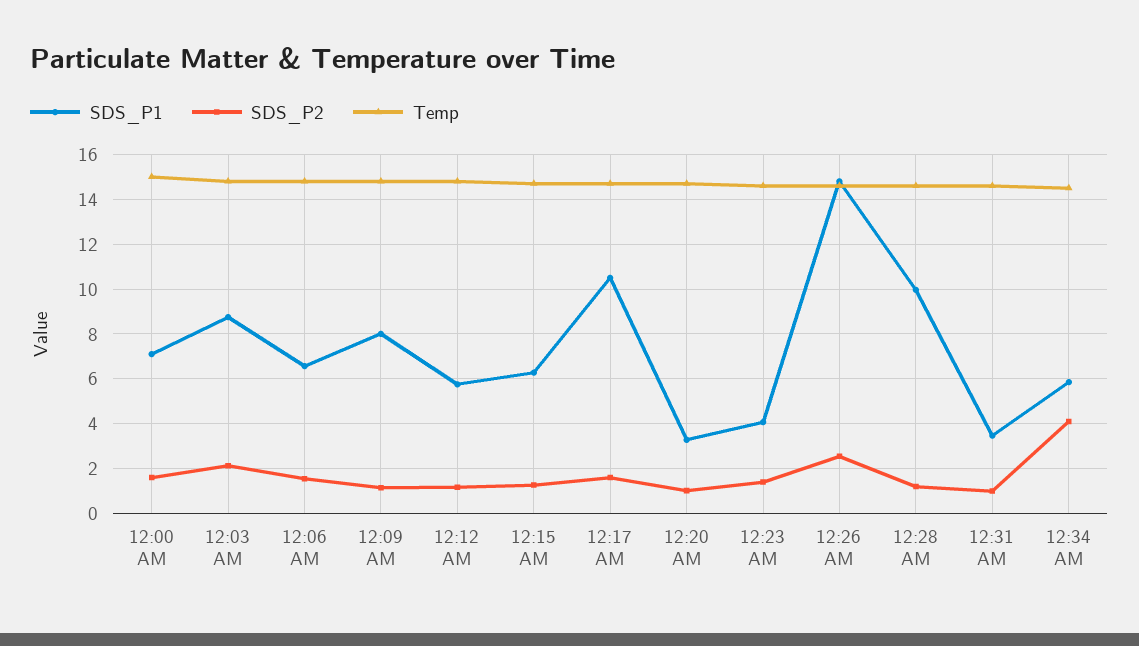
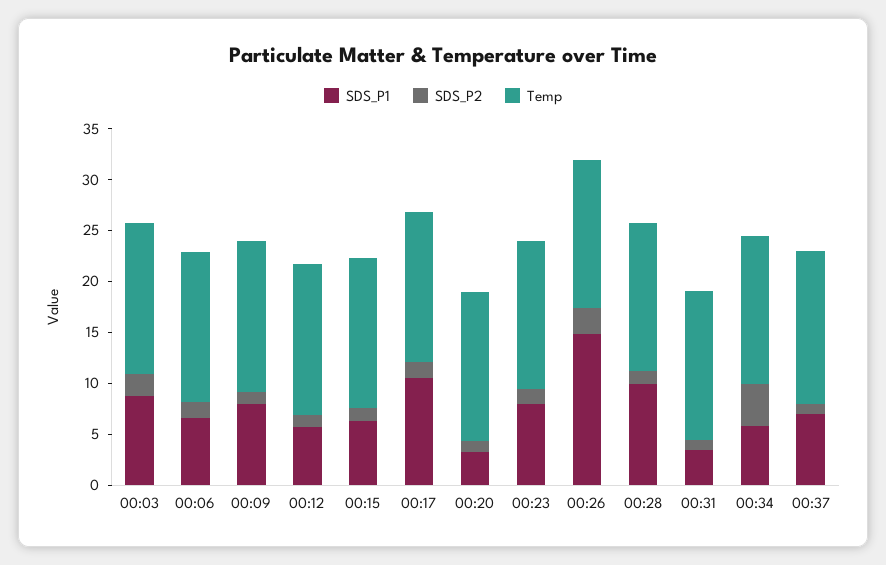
SDS_P1, 12:00 AM: 7 -> none
SDS_P2, 12:00 AM: 1.5 -> none
Temp, 12:00 AM: 15 -> none
SDS_P1, 12:23 AM: 4 -> 8
SDS_P1, 00:37: none -> 7
SDS_P2, 00:37: none -> 1
Temp, 00:37: none -> 15

